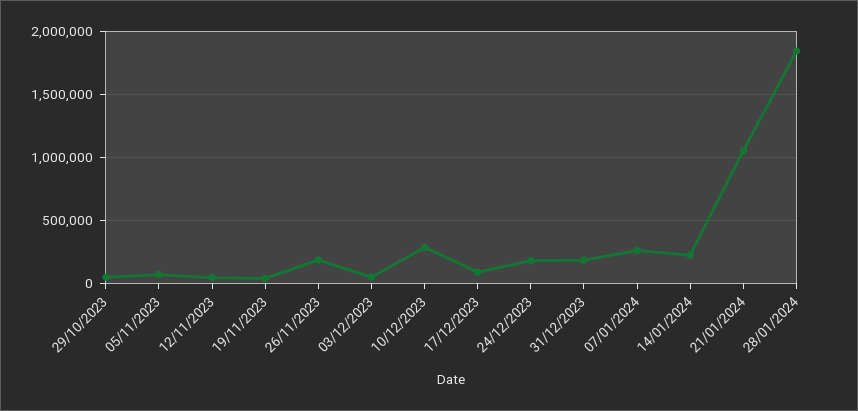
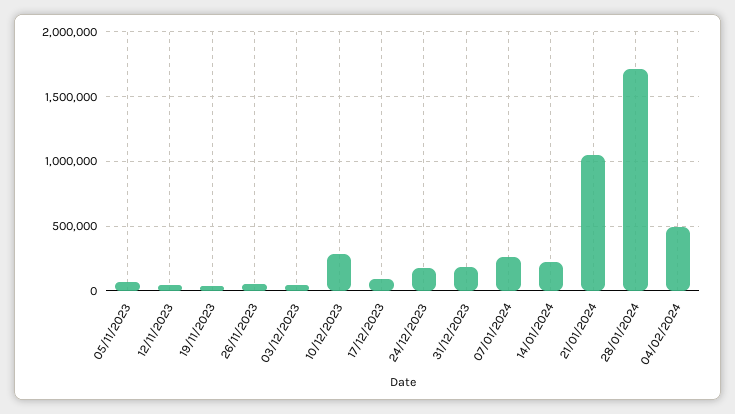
29/10/2023: 50000 -> none
26/11/2023: 200000 -> 50000
28/01/2024: 1850000 -> 1700000
04/02/2024: none -> 500000

